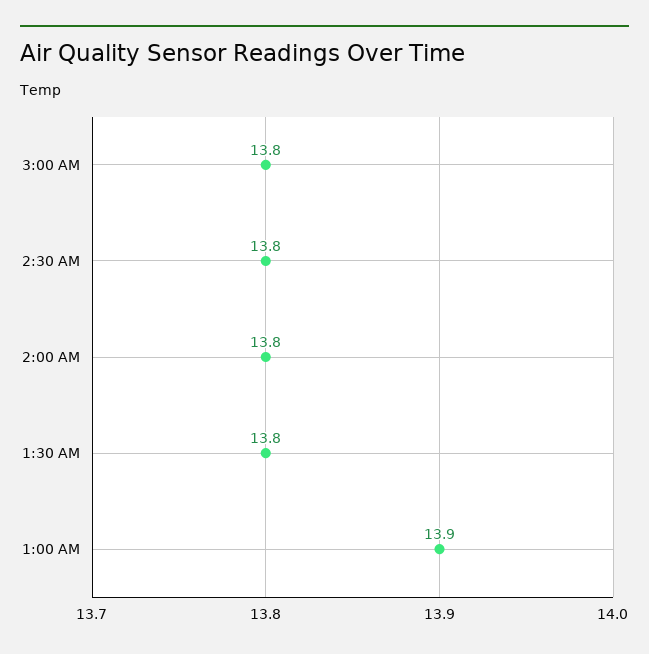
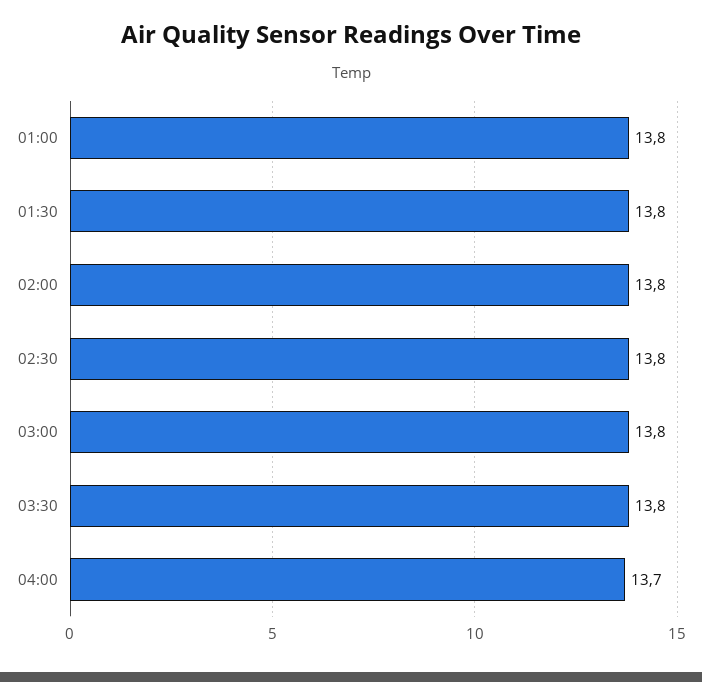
1:00 AM: 13.9 -> 13.8
03:30: none -> 13.8
04:00: none -> 13.7

